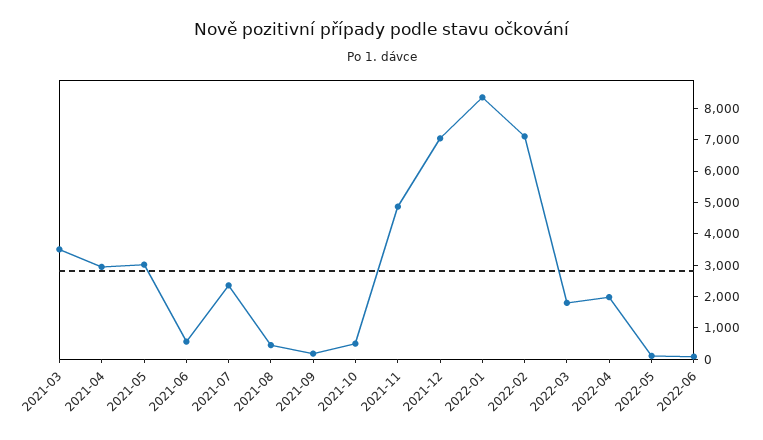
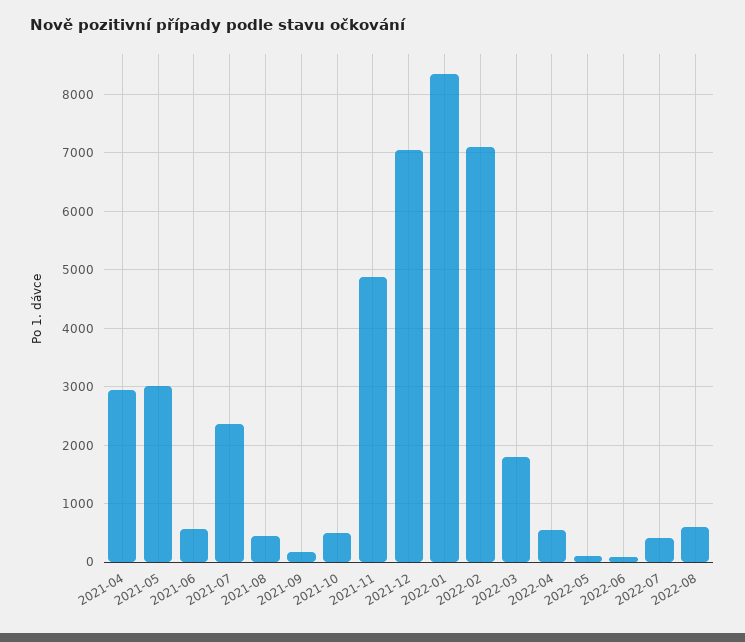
2021-03: 3500 -> none
2022-04: 2000 -> 600
2022-07: none -> 400
2022-08: none -> 600

